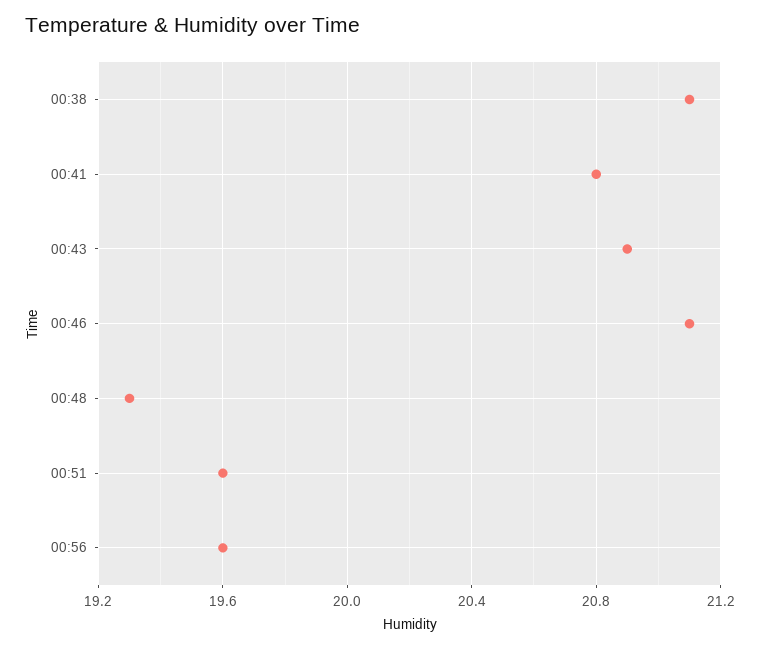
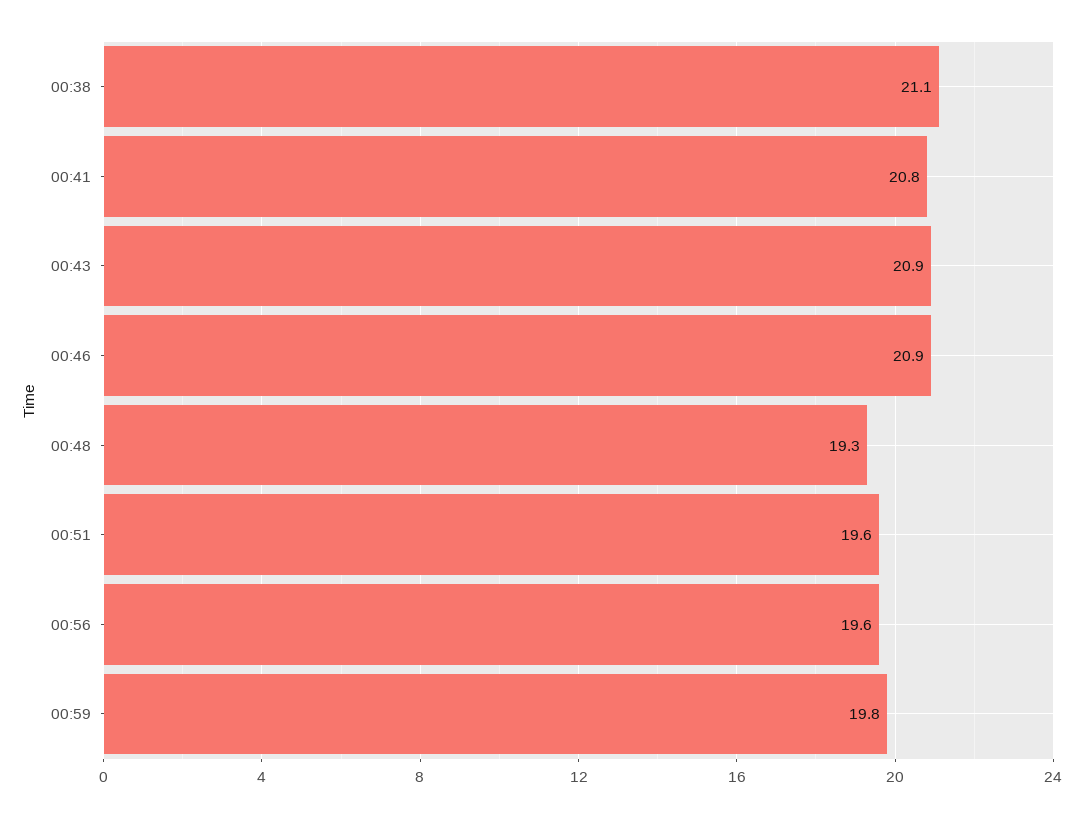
00:46: 21.1 -> 20.9
00:59: none -> 19.8

